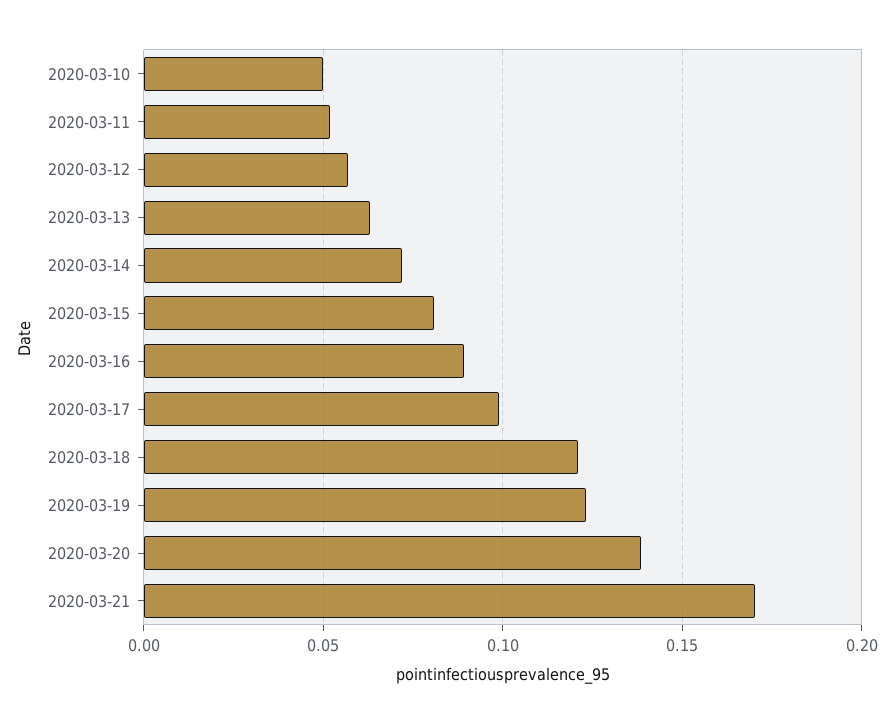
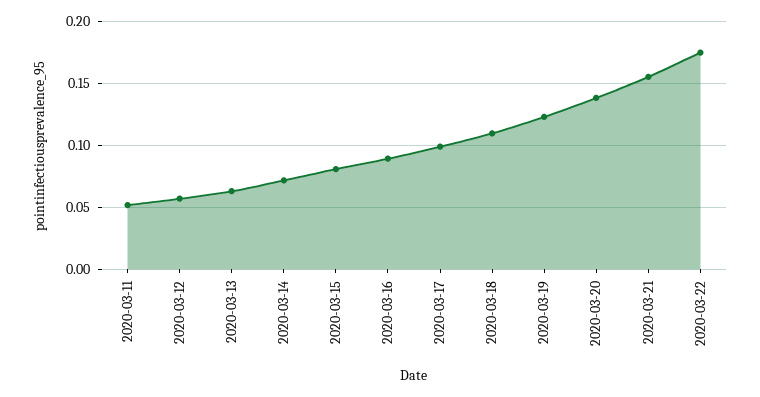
2020-03-10: 0.05 -> none
2020-03-18: 0.12 -> 0.11
2020-03-21: 0.17 -> 0.155
2020-03-22: none -> 0.175

